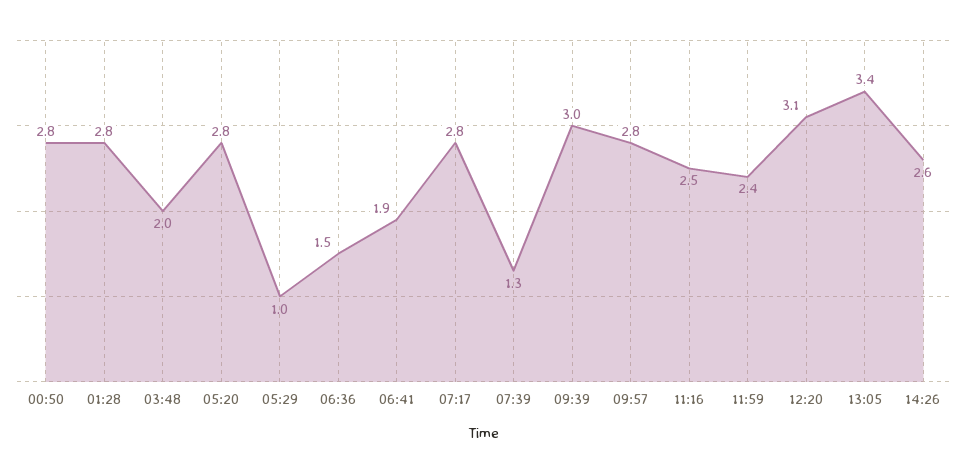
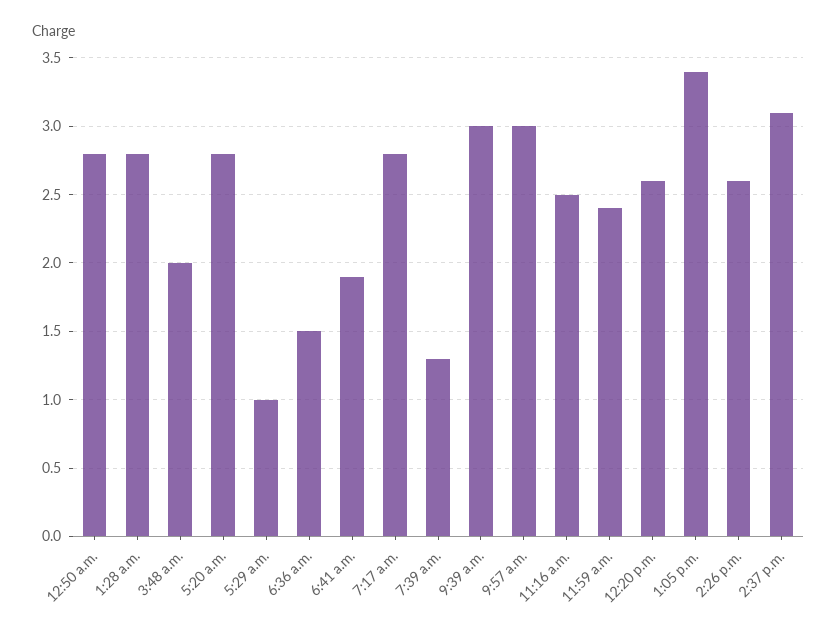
09:57: 2.8 -> 3
12:20: 3.1 -> 2.6
2:37 p.m.: none -> 3.1

